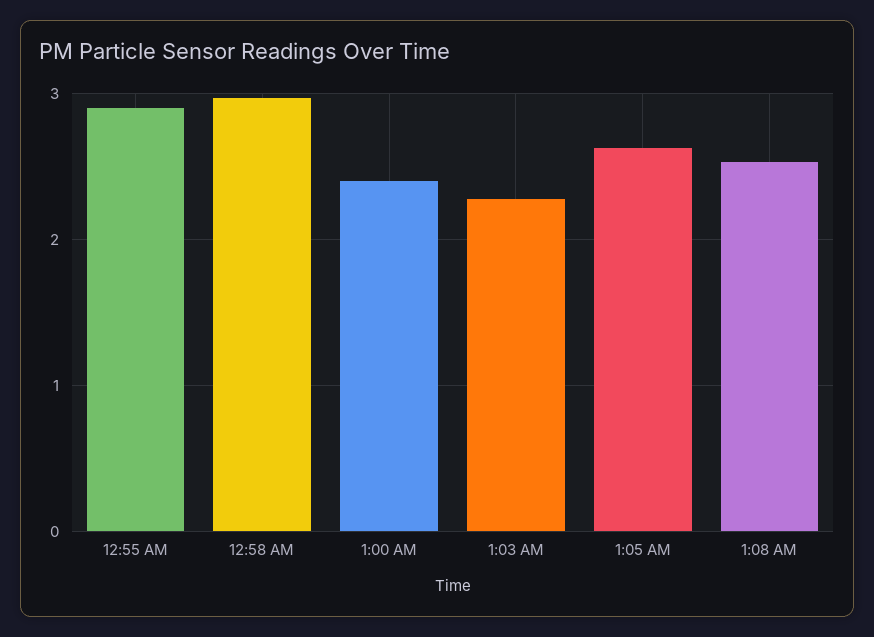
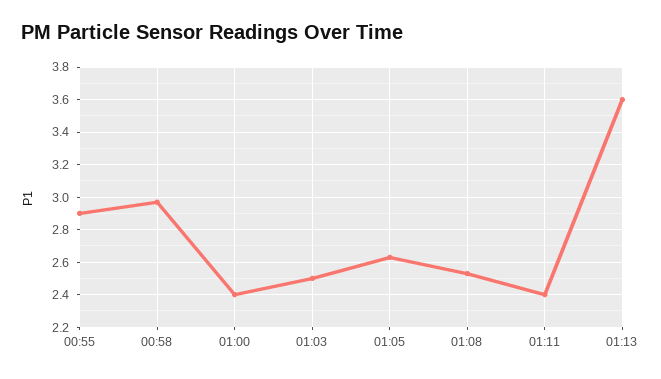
1:03 AM: 2.3 -> 2.5
01:11: none -> 2.4
01:13: none -> 3.6

